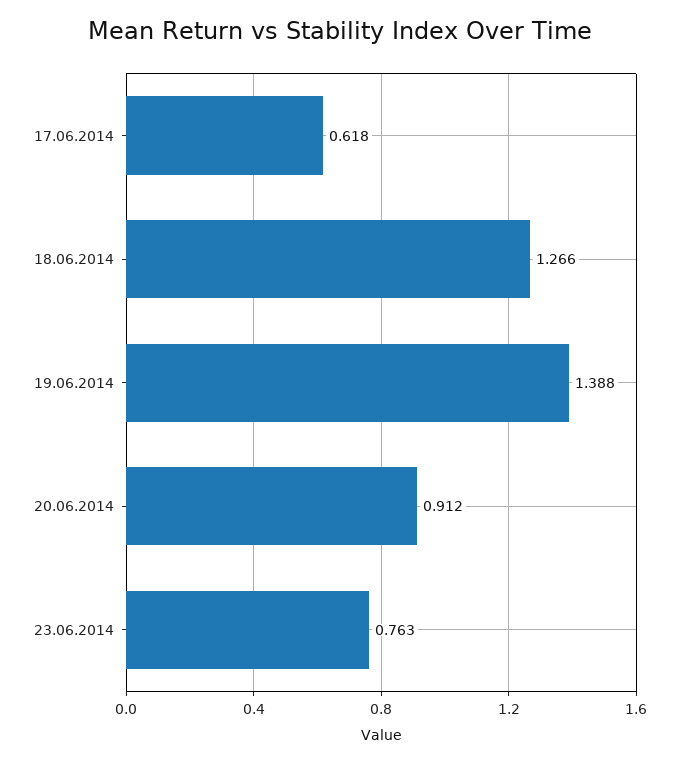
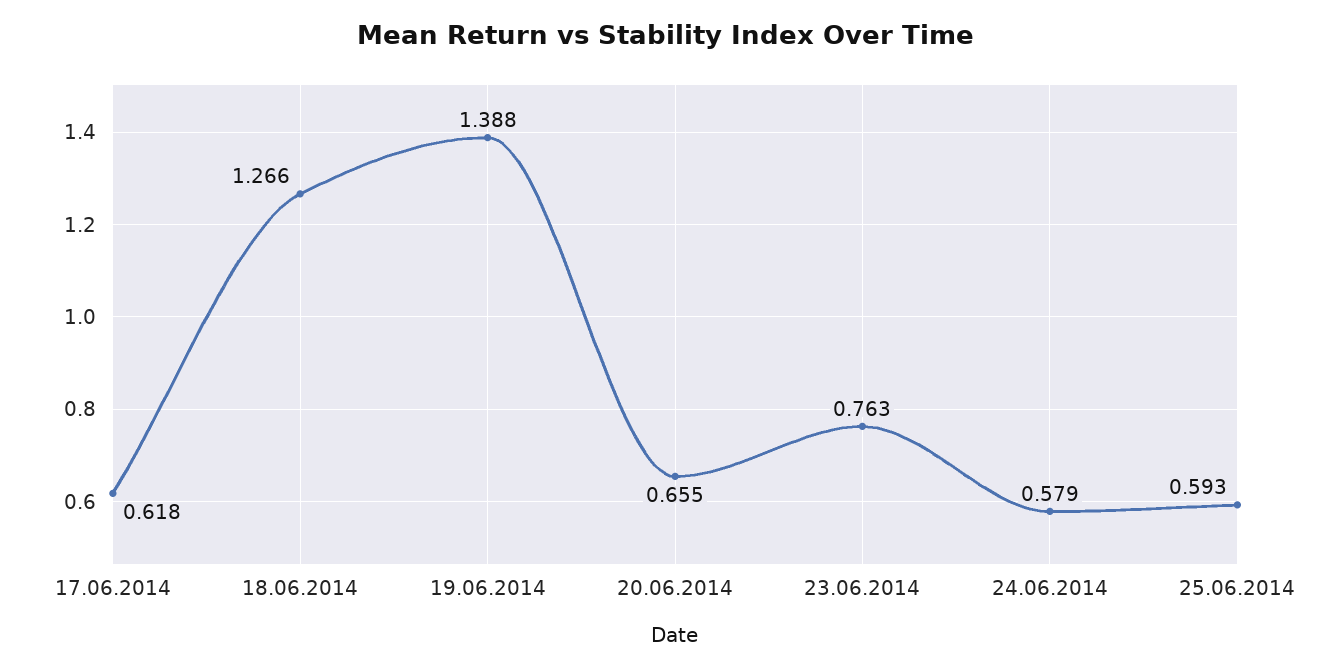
20.06.2014: 0.912 -> 0.655
24.06.2014: none -> 0.579
25.06.2014: none -> 0.593

